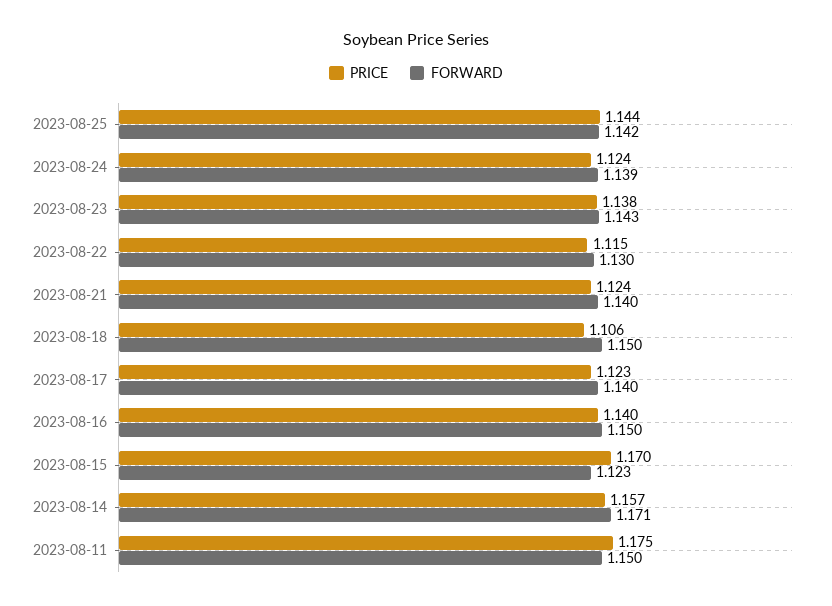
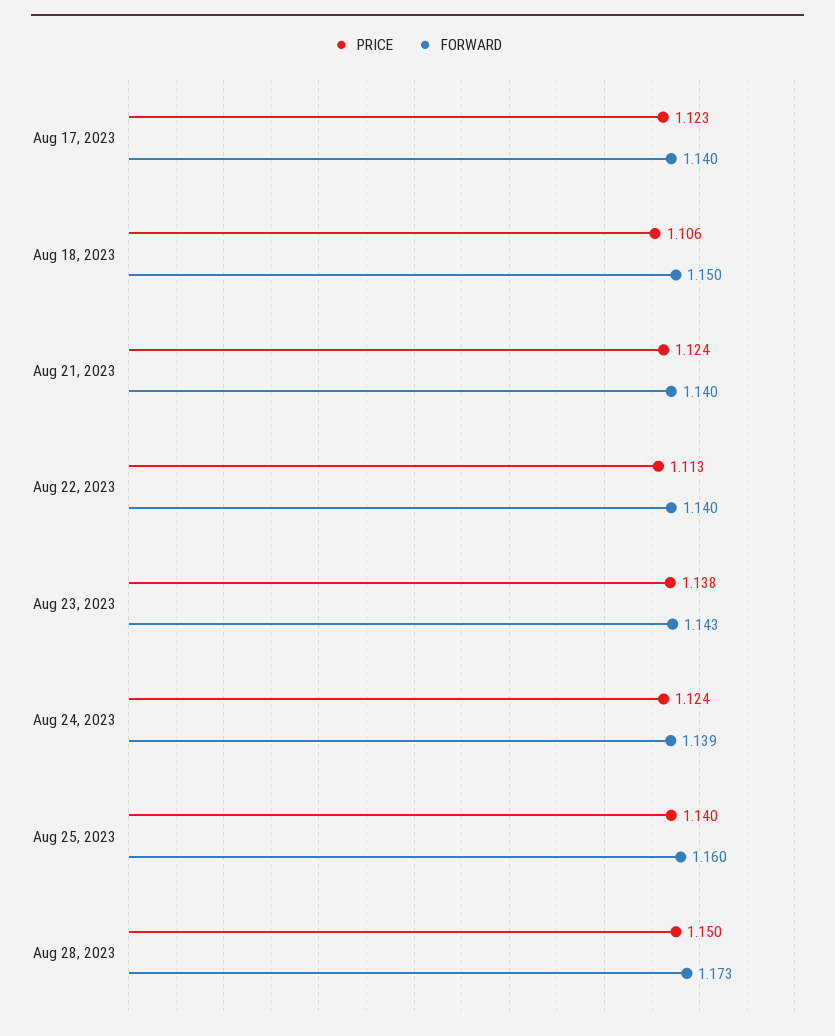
PRICE, 2023-08-25: 1.144 -> 1.14
FORWARD, 2023-08-25: 1.142 -> 1.16
PRICE, 2023-08-22: 1.115 -> 1.113
FORWARD, 2023-08-22: 1.13 -> 1.14
PRICE, 2023-08-16: 1.14 -> none
FORWARD, 2023-08-16: 1.15 -> none
PRICE, 2023-08-15: 1.17 -> none
FORWARD, 2023-08-15: 1.123 -> none
PRICE, 2023-08-14: 1.157 -> none
FORWARD, 2023-08-14: 1.171 -> none
PRICE, 2023-08-11: 1.175 -> none
FORWARD, 2023-08-11: 1.15 -> none
PRICE, Aug 28, 2023: none -> 1.15
FORWARD, Aug 28, 2023: none -> 1.173

